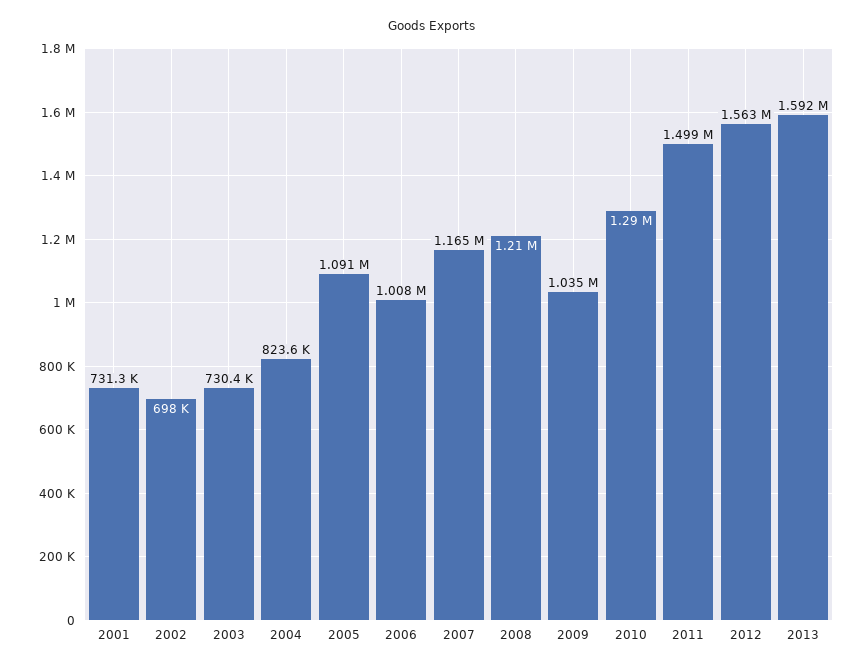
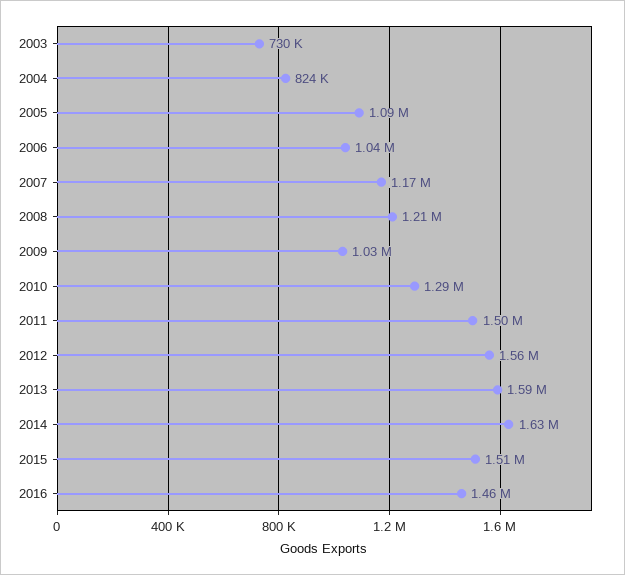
2001: 731300 -> none
2002: 698000 -> none
2006: 1008000 -> 1040000
2014: none -> 1630000
2015: none -> 1510000
2016: none -> 1460000

